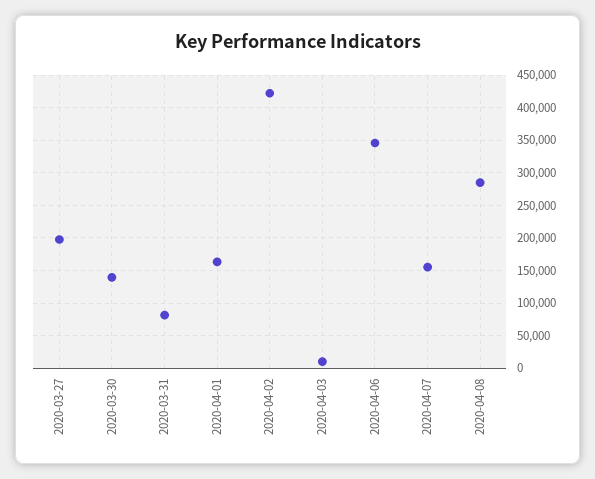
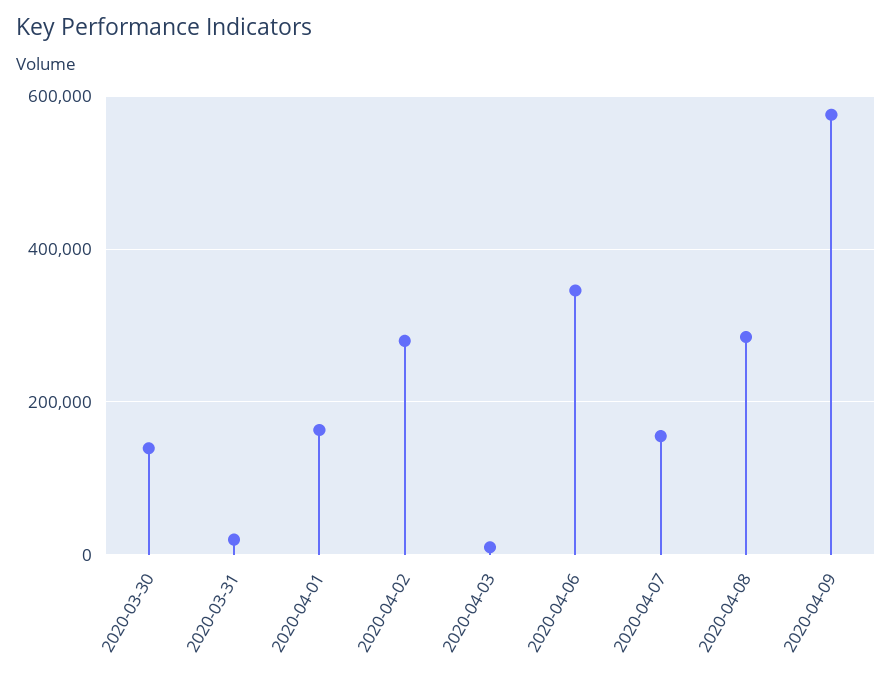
2020-03-27: 200000 -> none
2020-03-31: 80000 -> 20000
2020-04-02: 420000 -> 280000
2020-04-09: none -> 580000

